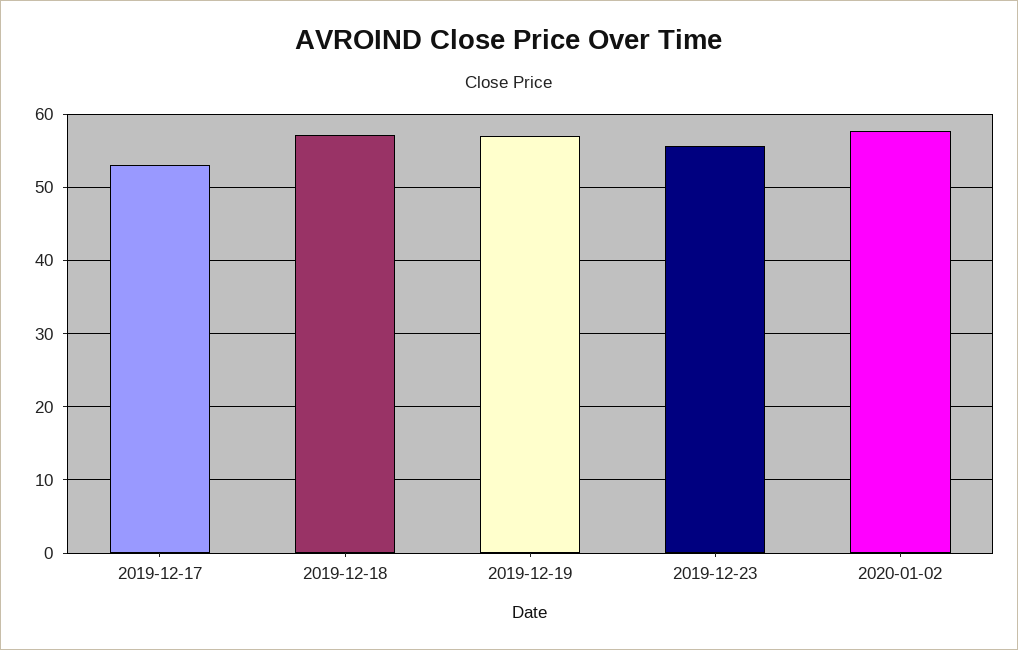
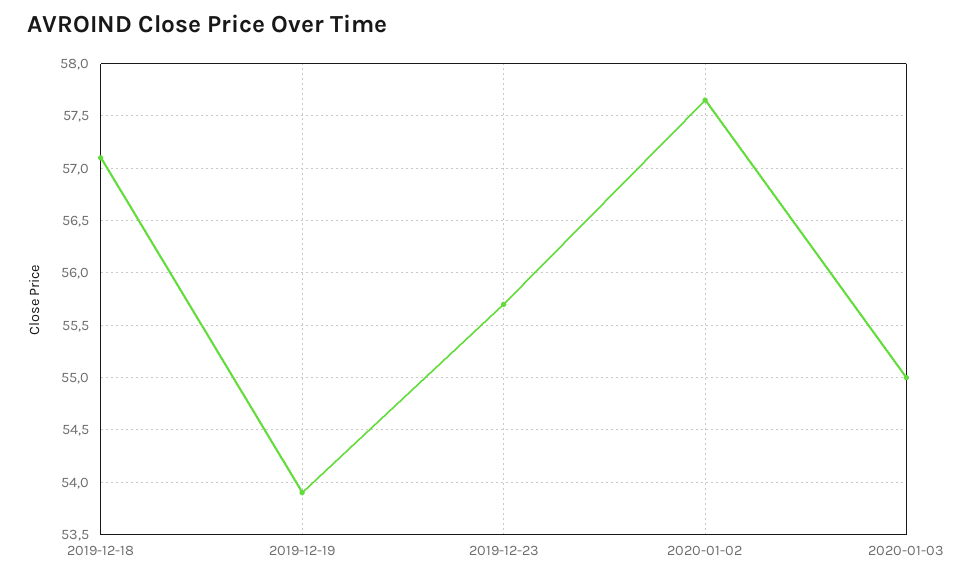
2019-12-17: 53 -> none
2019-12-19: 57 -> 53.9
2020-01-03: none -> 55

